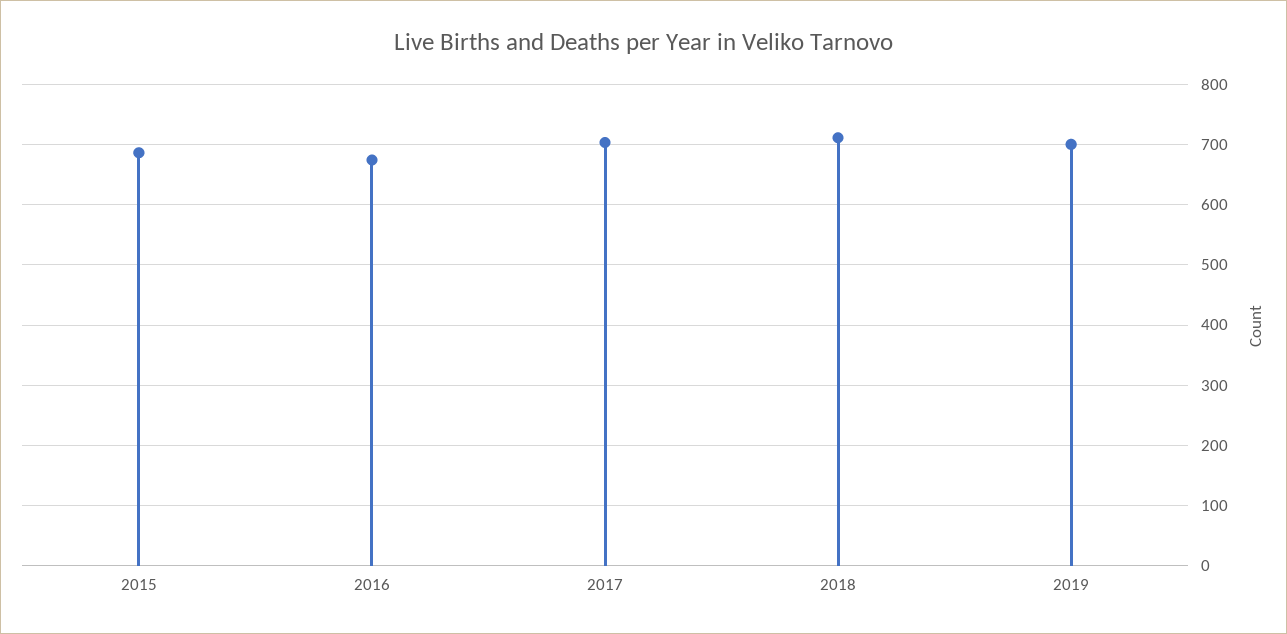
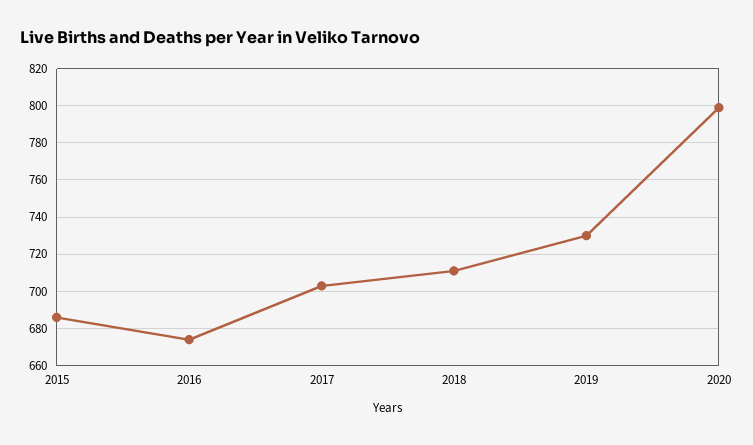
2019: 700 -> 730
2020: none -> 800

